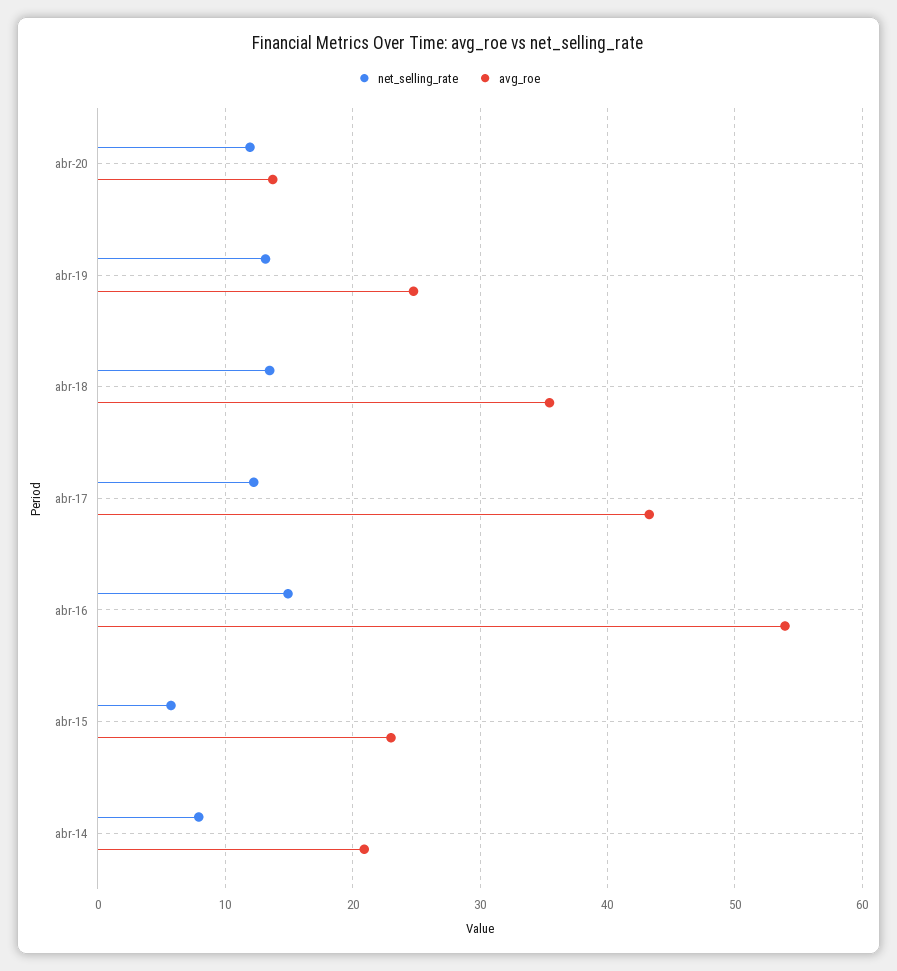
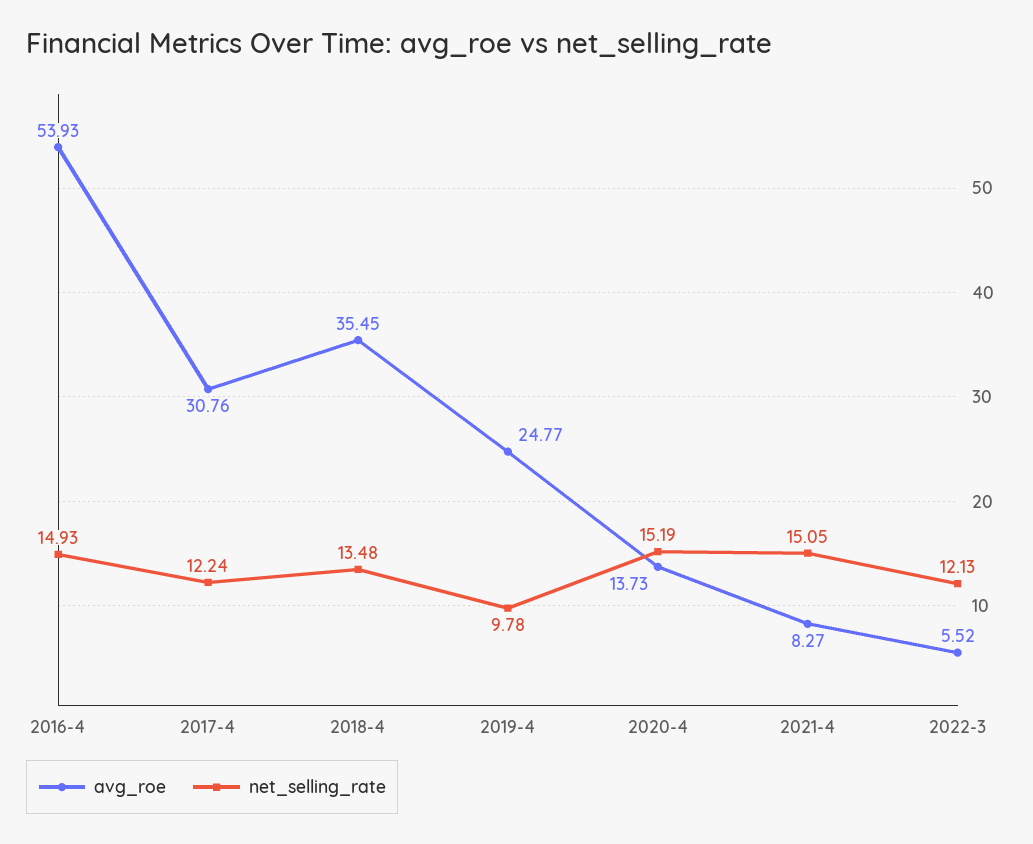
net_selling_rate, abr-20: 12 -> 15.19
net_selling_rate, abr-19: 13 -> 9.78
avg_roe, abr-17: 43 -> 30.76
net_selling_rate, abr-15: 6 -> none
avg_roe, abr-15: 23 -> none
net_selling_rate, abr-14: 8 -> none
avg_roe, abr-14: 21 -> none
avg_roe, 2021-4: none -> 8.27
net_selling_rate, 2021-4: none -> 15.05
avg_roe, 2022-3: none -> 5.52
net_selling_rate, 2022-3: none -> 12.13

